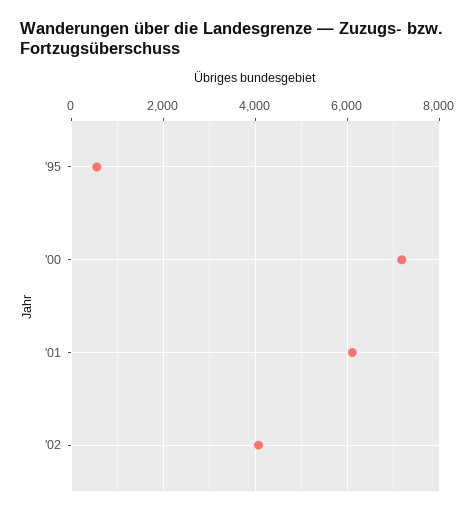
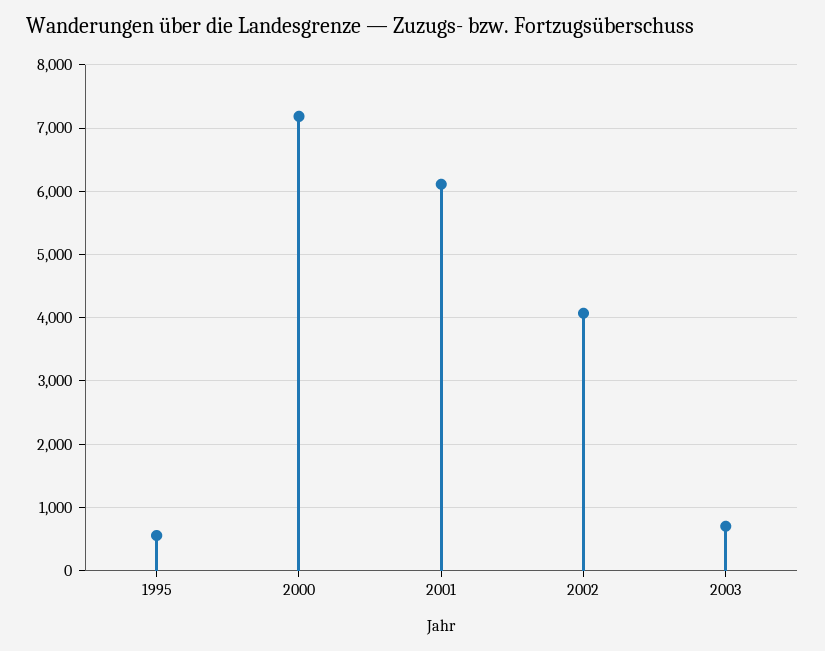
2003: none -> 700

